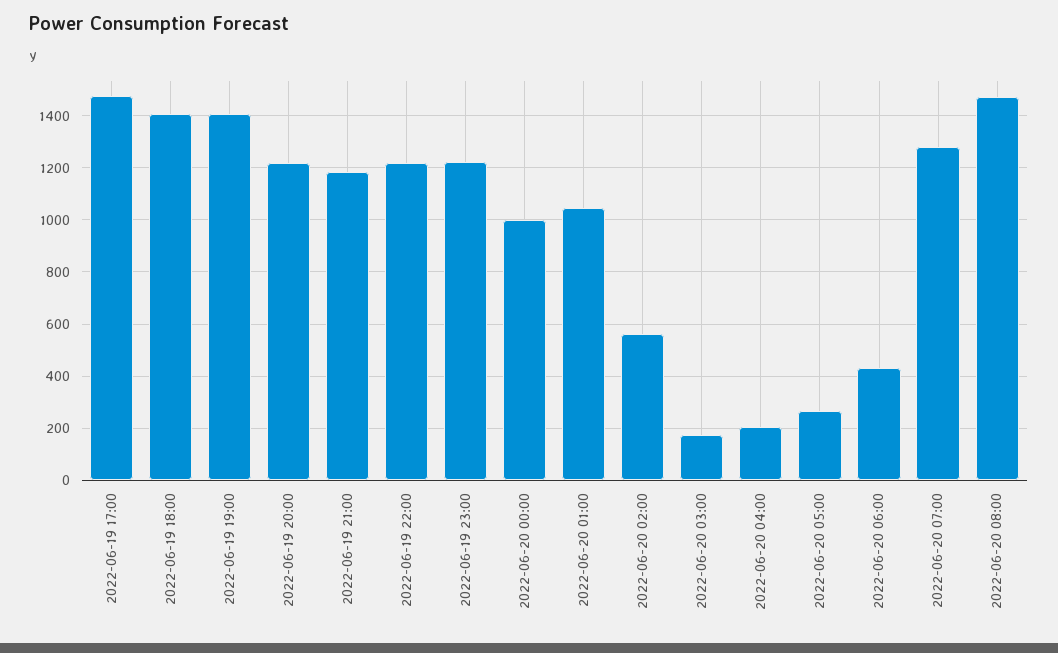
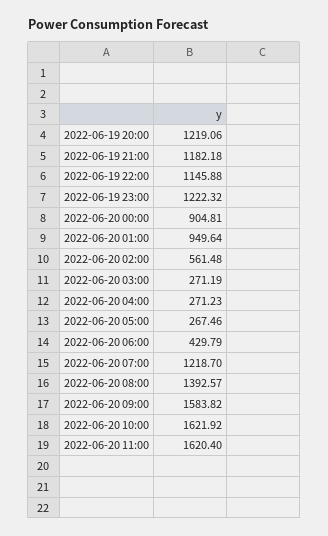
2022-06-19 17:00: 1475 -> none
2022-06-19 18:00: 1400 -> none
2022-06-19 19:00: 1400 -> none
2022-06-19 22:00: 1225 -> 1145.88
2022-06-20 00:00: 1000 -> 904.81
2022-06-20 01:00: 1050 -> 949.64
2022-06-20 03:00: 175 -> 271.19
2022-06-20 04:00: 200 -> 271.23
2022-06-20 07:00: 1275 -> 1218.7
2022-06-20 08:00: 1475 -> 1392.57
2022-06-20 09:00: none -> 1583.82
2022-06-20 10:00: none -> 1621.92
2022-06-20 11:00: none -> 1620.4

